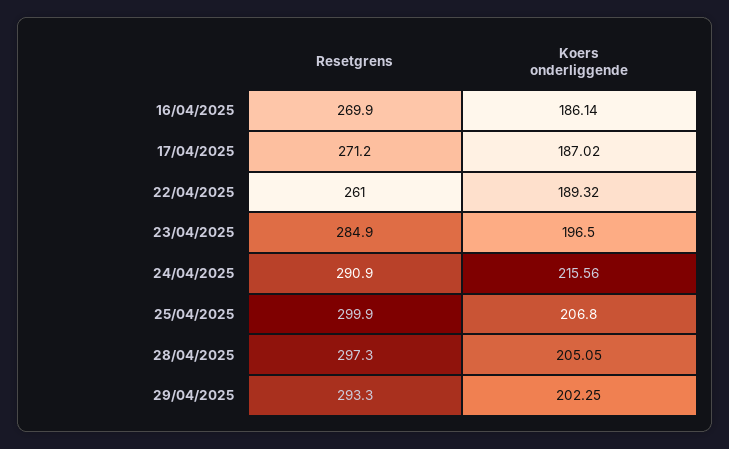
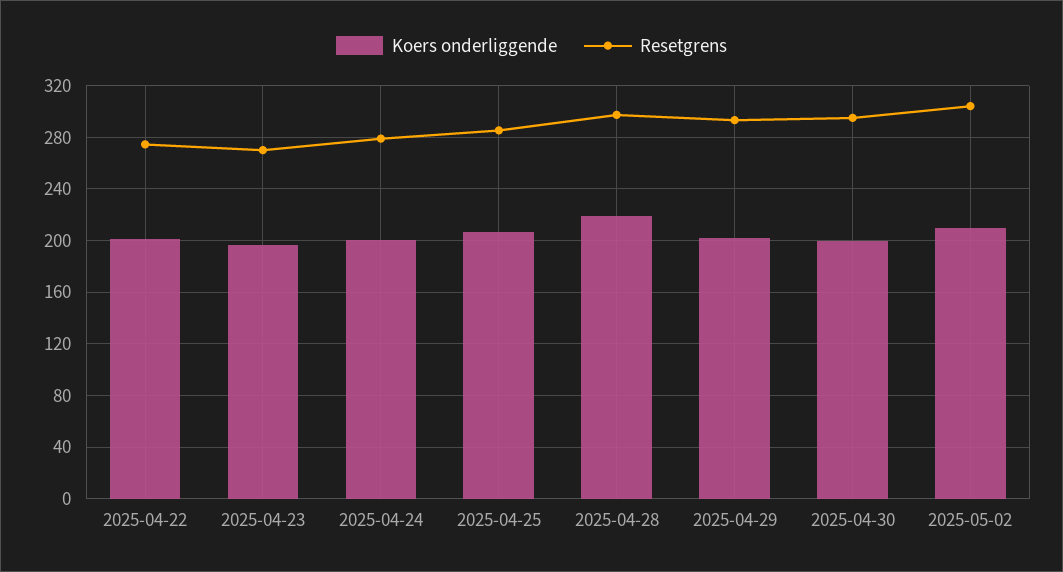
Resetgrens, 16/04/2025: 269.9 -> none
Koers onderliggende, 16/04/2025: 186.14 -> none
Resetgrens, 17/04/2025: 271.2 -> none
Koers onderliggende, 17/04/2025: 187.02 -> none
Resetgrens, 22/04/2025: 261 -> 275
Koers onderliggende, 22/04/2025: 189.32 -> 200
Resetgrens, 23/04/2025: 284.9 -> 270
Resetgrens, 24/04/2025: 290.9 -> 280
Koers onderliggende, 24/04/2025: 215.56 -> 200
Resetgrens, 25/04/2025: 299.9 -> 285
Koers onderliggende, 28/04/2025: 205.05 -> 220
Koers onderliggende, 2025-04-30: none -> 200
Resetgrens, 2025-04-30: none -> 295
Koers onderliggende, 2025-05-02: none -> 210
Resetgrens, 2025-05-02: none -> 305

